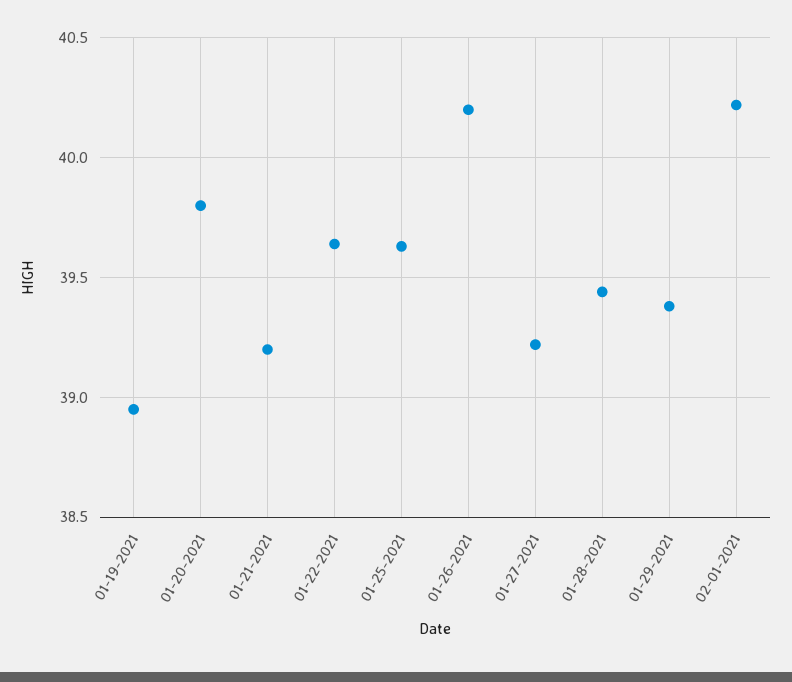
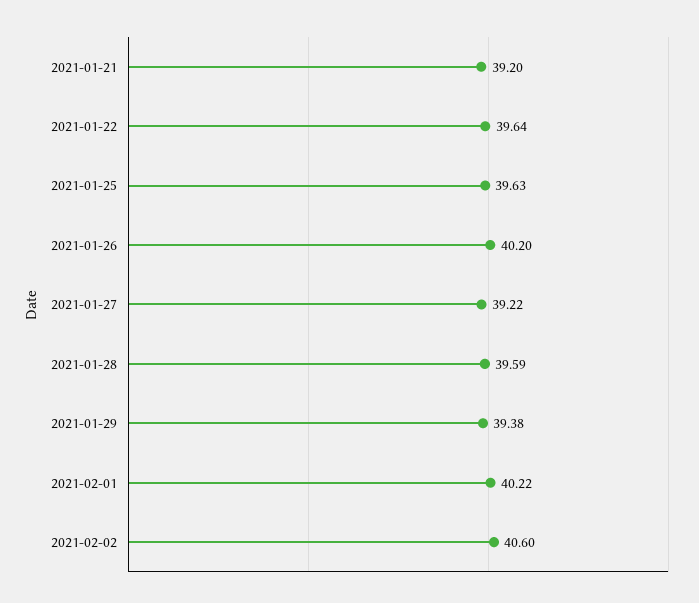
01-19-2021: 38.95 -> none
01-20-2021: 39.8 -> none
01-28-2021: 39.45 -> 39.59
2021-02-02: none -> 40.6

